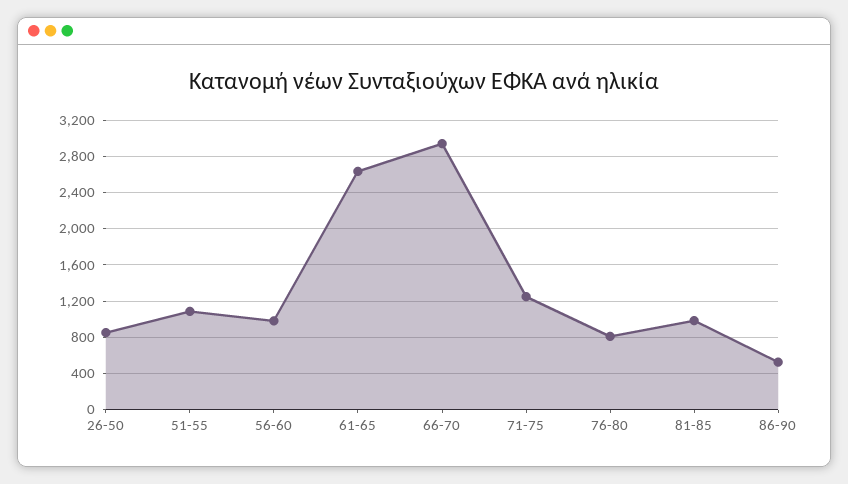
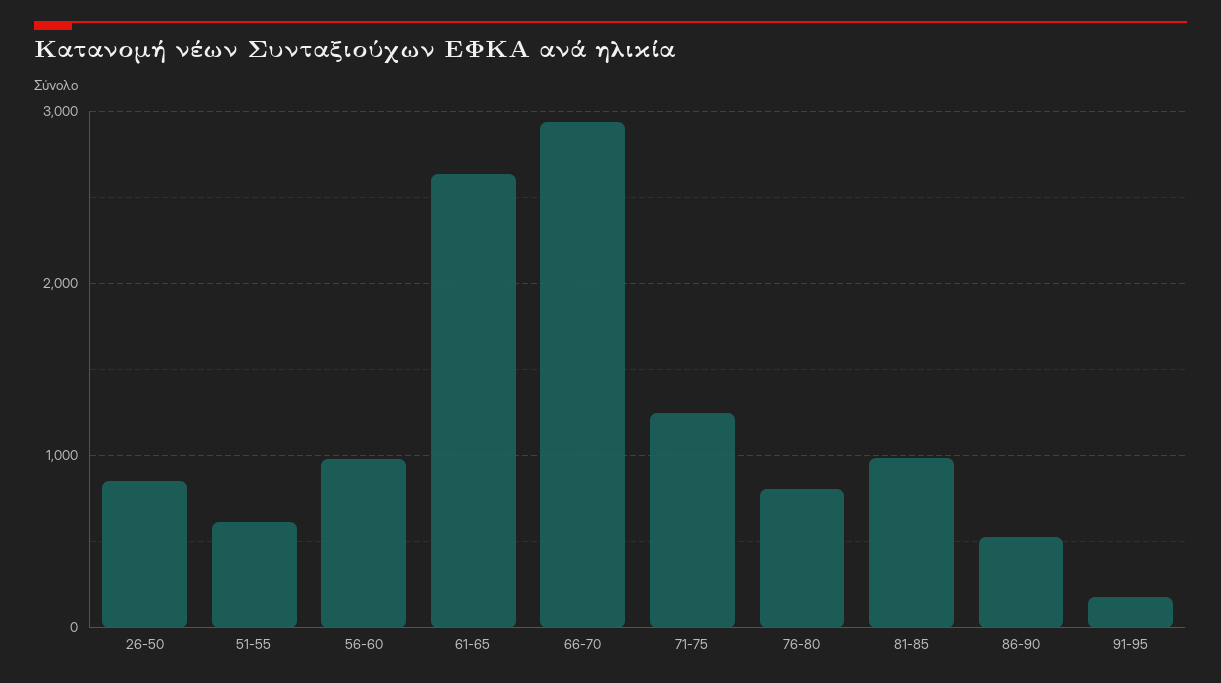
51-55: 1100 -> 600
91-95: none -> 200

